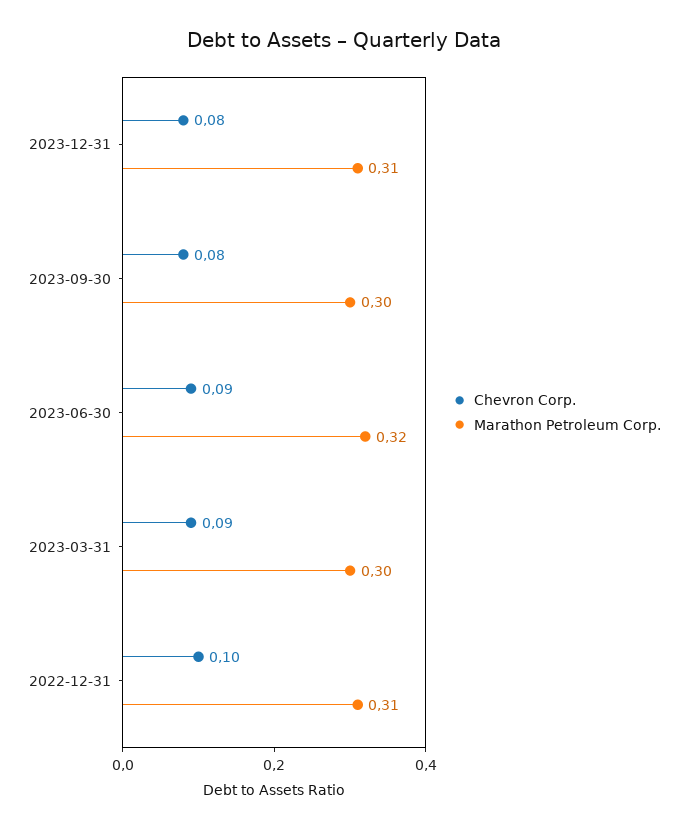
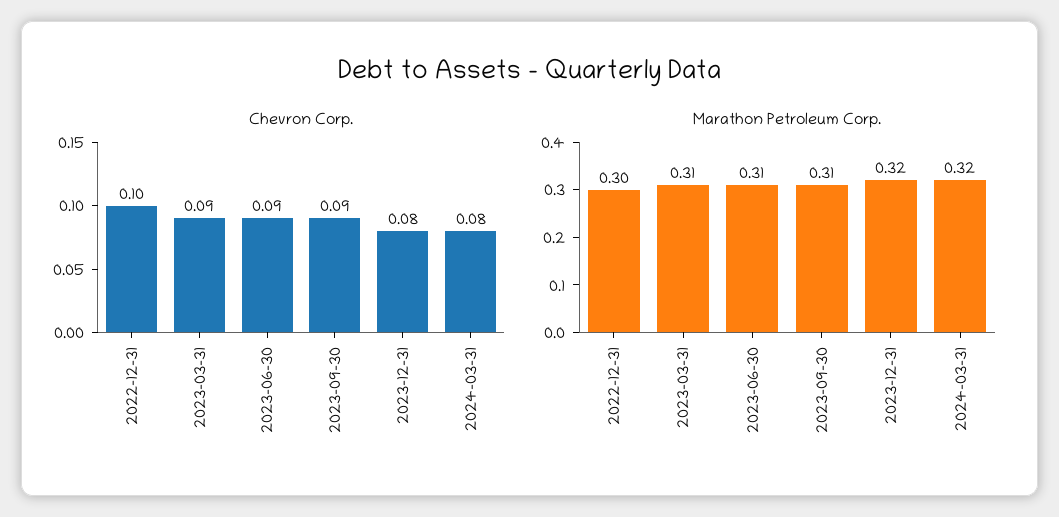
Marathon Petroleum Corp., 2023-12-31: 0.31 -> 0.32
Chevron Corp., 2023-09-30: 0.08 -> 0.09
Marathon Petroleum Corp., 2023-09-30: 0.3 -> 0.31
Marathon Petroleum Corp., 2023-06-30: 0.32 -> 0.31
Marathon Petroleum Corp., 2023-03-31: 0.3 -> 0.31
Marathon Petroleum Corp., 2022-12-31: 0.31 -> 0.3
Chevron Corp., 2024-03-31: none -> 0.08
Marathon Petroleum Corp., 2024-03-31: none -> 0.32

